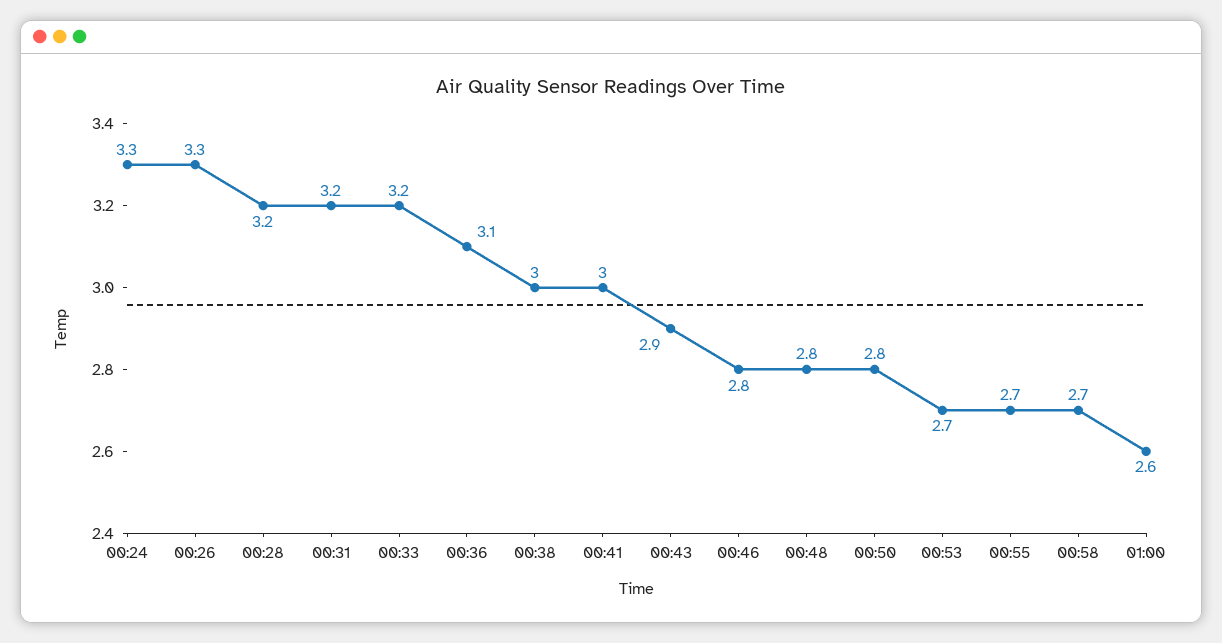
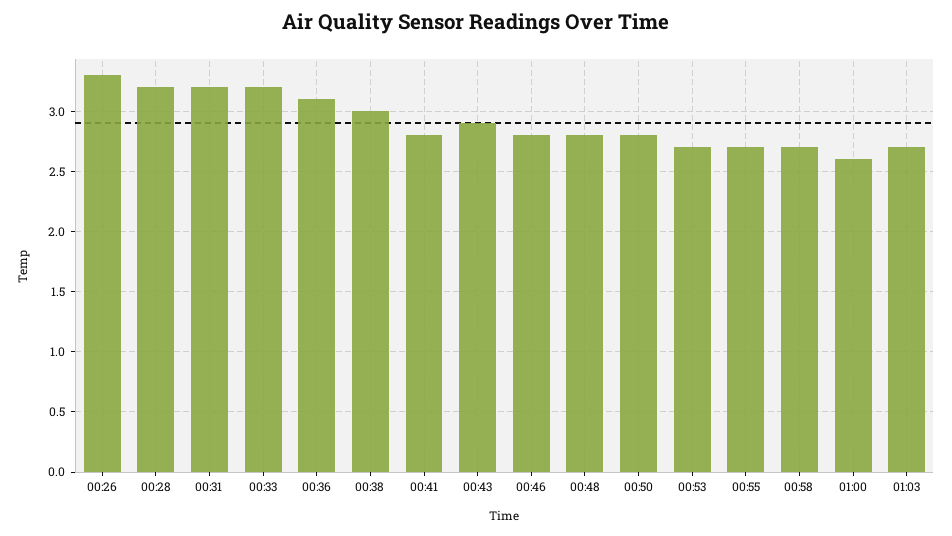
00:24: 3.3 -> none
00:41: 3 -> 2.8
01:03: none -> 2.7

